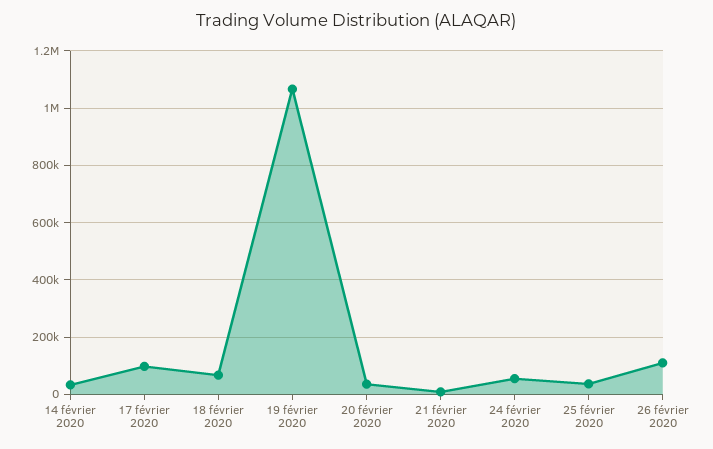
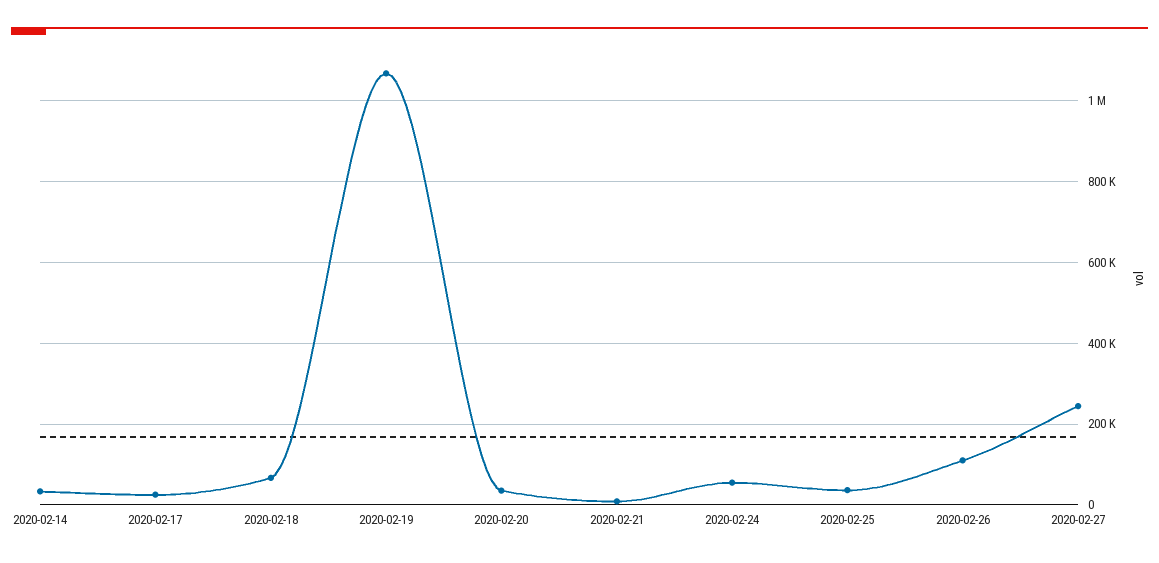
17 février 2020: 100000 -> 20000
2020-02-27: none -> 240000

